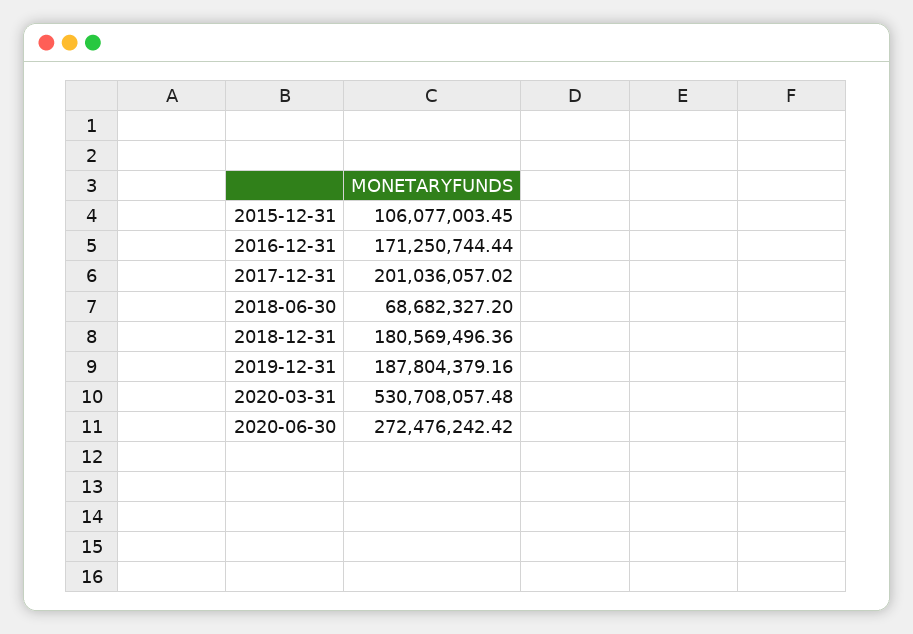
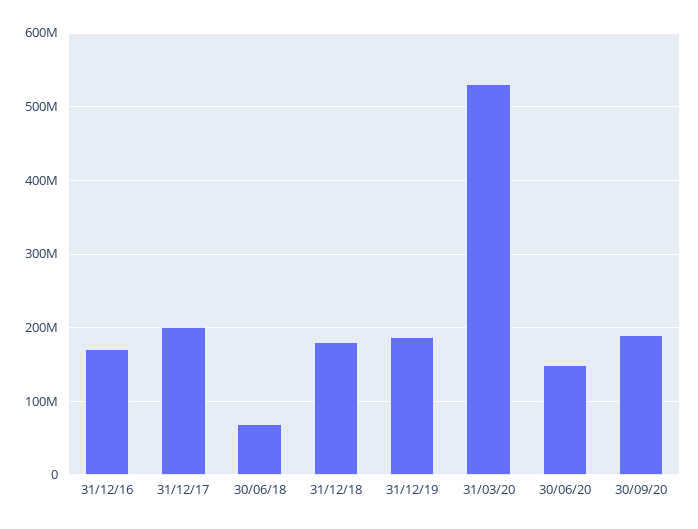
2015-12-31: 106077003.45 -> none
2020-06-30: 272476242.42 -> 150000000
30/09/20: none -> 190000000

